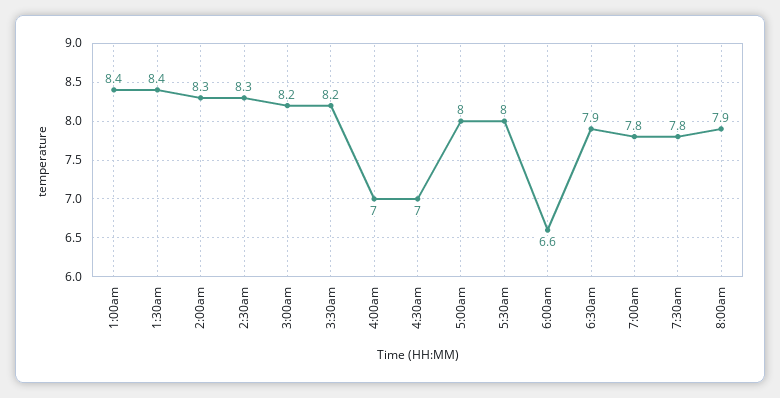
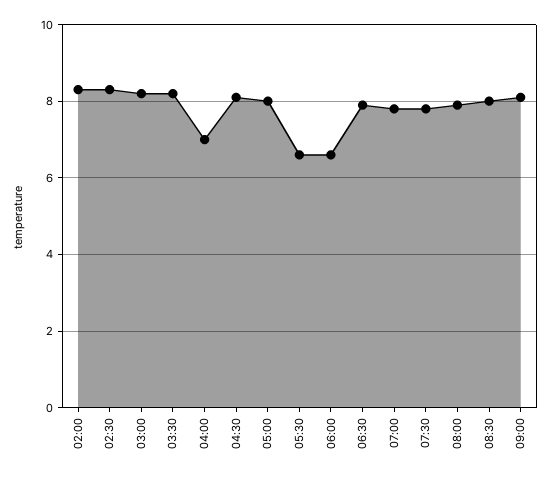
1:00am: 8.4 -> none
1:30am: 8.4 -> none
4:30am: 7 -> 8
5:30am: 8 -> 6.5
08:30: none -> 8
09:00: none -> 8

